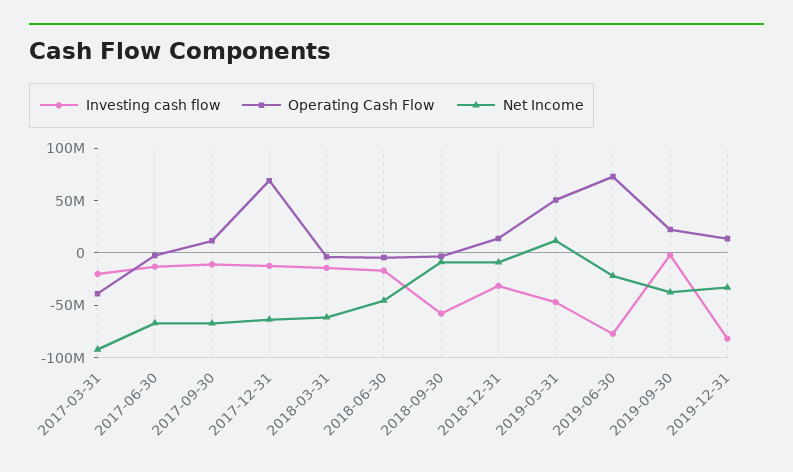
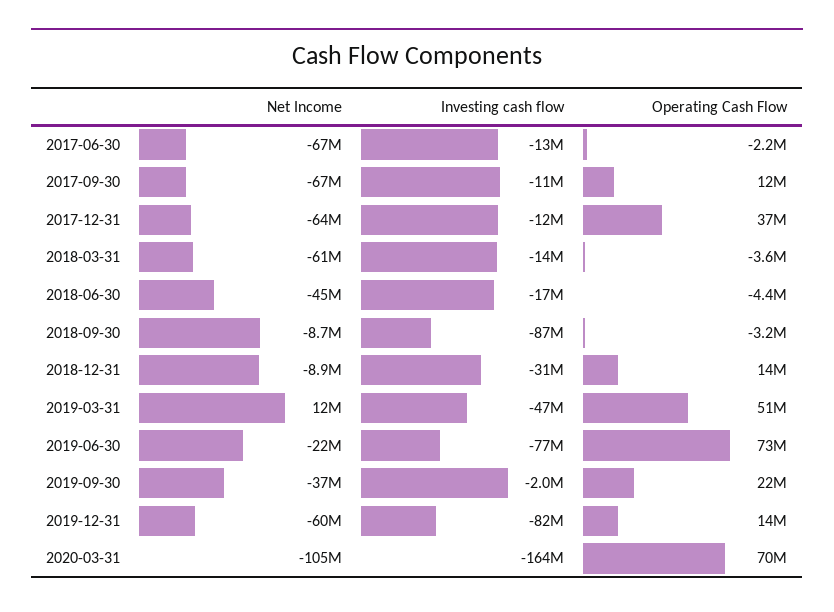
Investing cash flow, 2017-03-31: -20000000 -> none
Operating Cash Flow, 2017-03-31: -40000000 -> none
Net Income, 2017-03-31: -90000000 -> none
Operating Cash Flow, 2017-12-31: 70000000 -> 37000000
Investing cash flow, 2018-09-30: -60000000 -> -87000000
Net Income, 2019-12-31: -30000000 -> -60000000
Net Income, 2020-03-31: none -> -105000000
Investing cash flow, 2020-03-31: none -> -164000000
Operating Cash Flow, 2020-03-31: none -> 70000000

